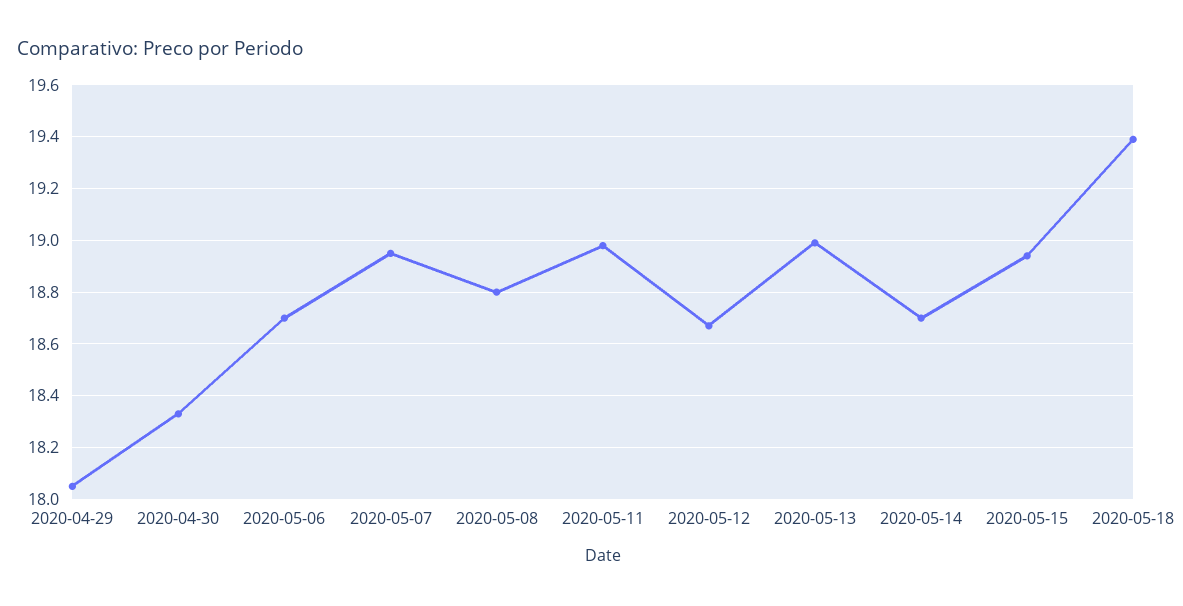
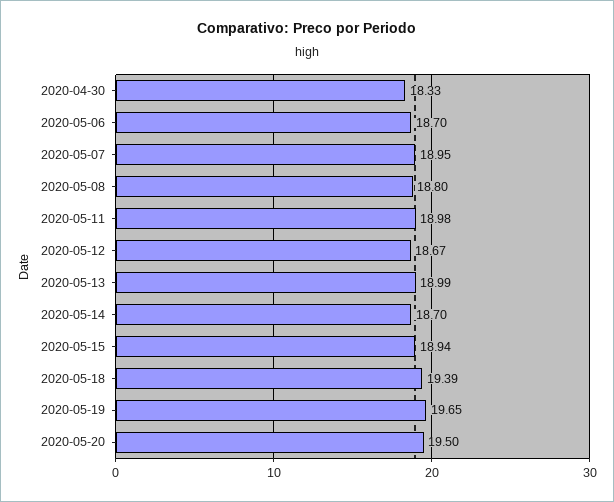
2020-04-29: 18.05 -> none
2020-05-19: none -> 19.65
2020-05-20: none -> 19.5

